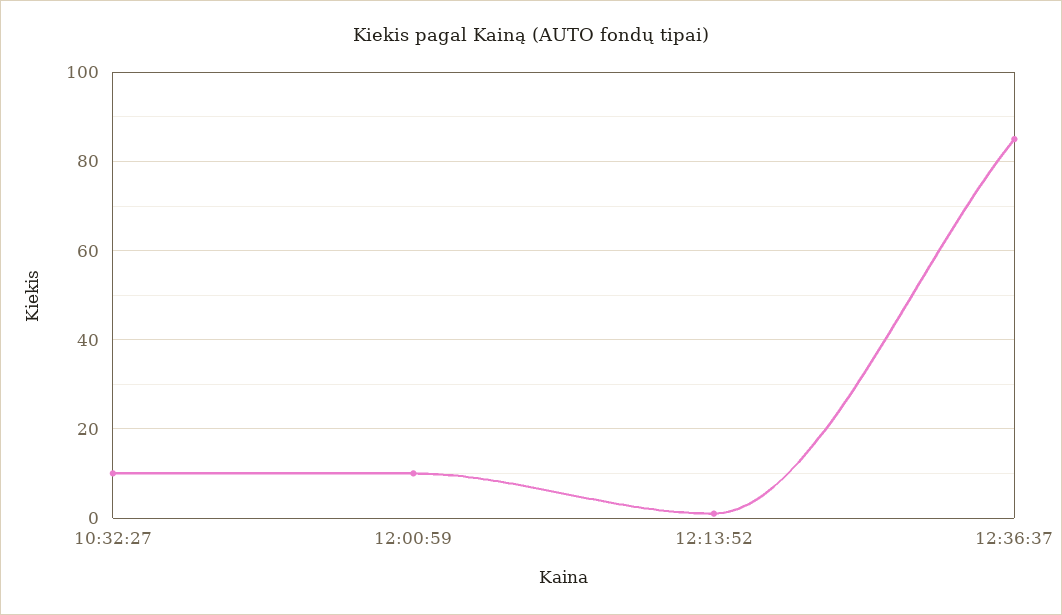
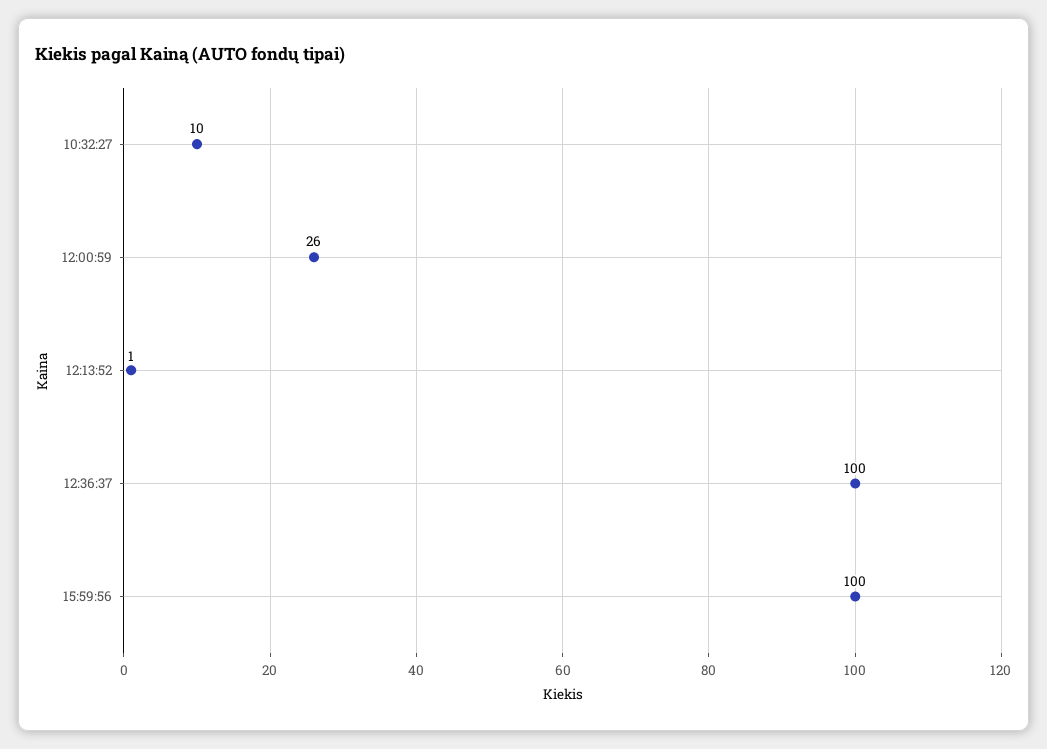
12:00:59: 10 -> 26
12:36:37: 85 -> 100
15:59:56: none -> 100

